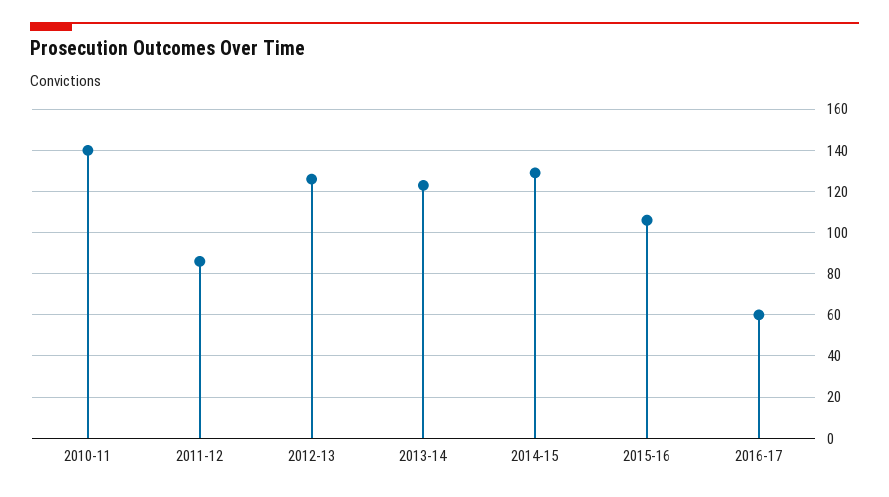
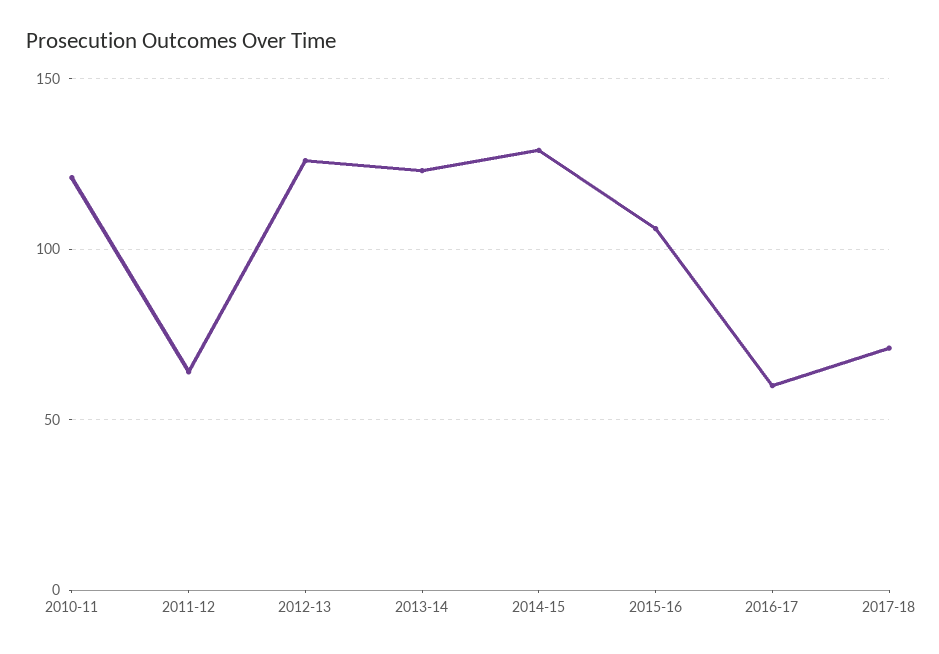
2010-11: 140 -> 120
2011-12: 85 -> 65
2017-18: none -> 70

